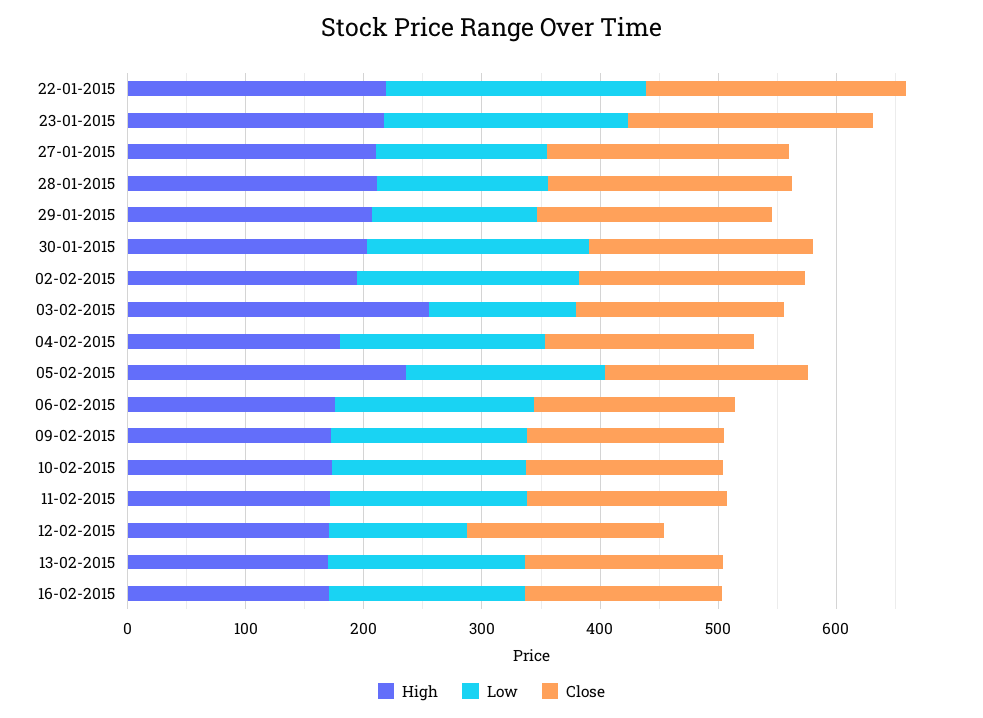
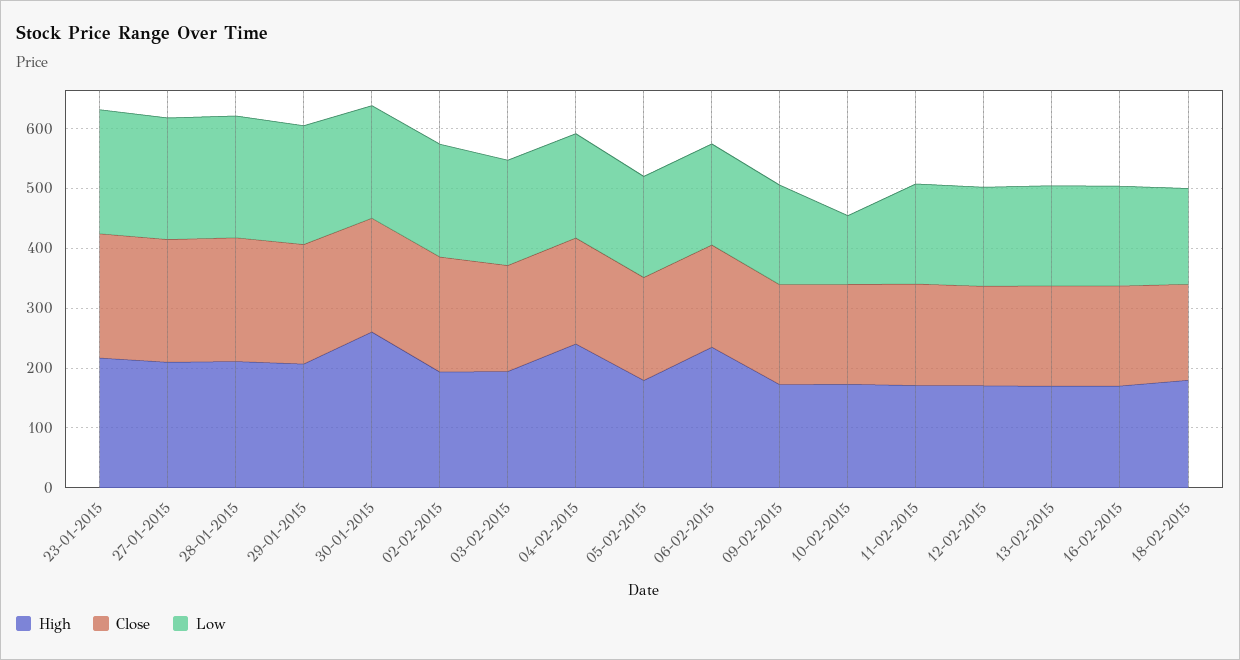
High, 22-01-2015: 220 -> none
Low, 22-01-2015: 220 -> none
Close, 22-01-2015: 220 -> none
Low, 27-01-2015: 140 -> 200
Low, 28-01-2015: 140 -> 200
Low, 29-01-2015: 140 -> 200
High, 30-01-2015: 200 -> 260
High, 03-02-2015: 260 -> 200
Low, 03-02-2015: 120 -> 180
High, 04-02-2015: 180 -> 240
High, 05-02-2015: 240 -> 180
High, 06-02-2015: 180 -> 240
Low, 10-02-2015: 160 -> 120
Low, 12-02-2015: 120 -> 160
High, 18-02-2015: none -> 180
Close, 18-02-2015: none -> 160
Low, 18-02-2015: none -> 160

